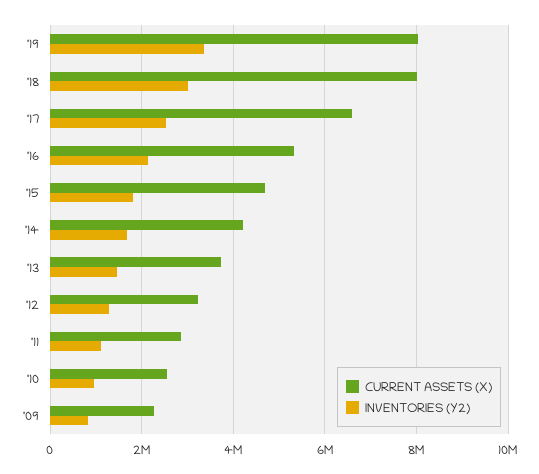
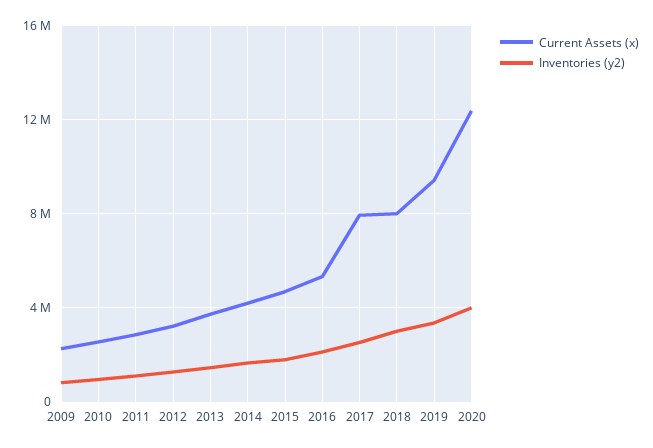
CURRENT ASSETS (X), '19: 8000000 -> 9500000
CURRENT ASSETS (X), '17: 6600000 -> 8000000
CURRENT ASSETS (X), 2020: none -> 12500000
INVENTORIES (Y2), 2020: none -> 4000000

